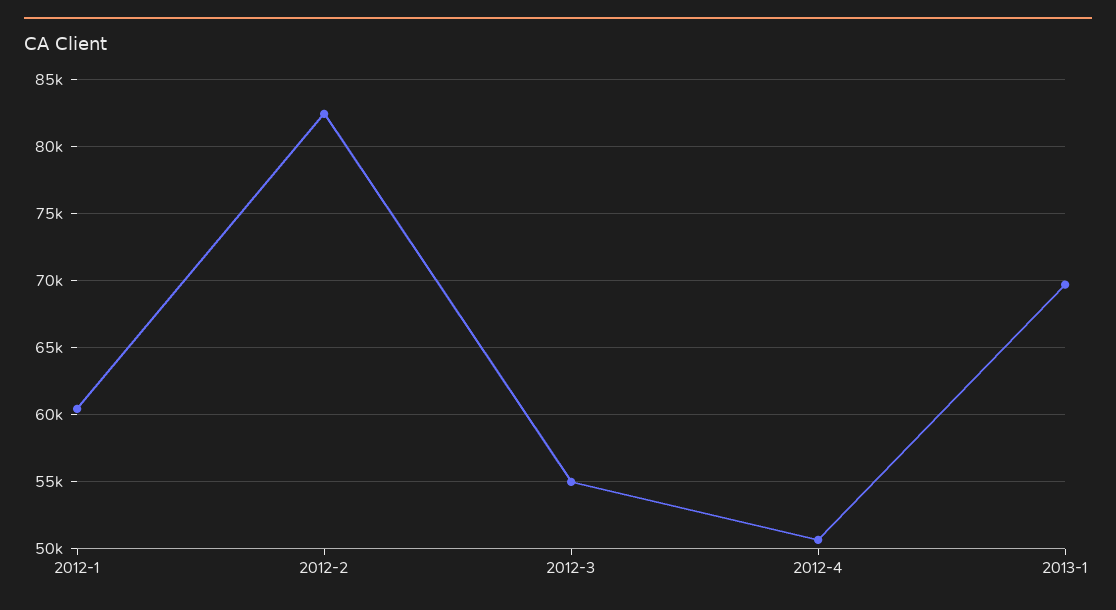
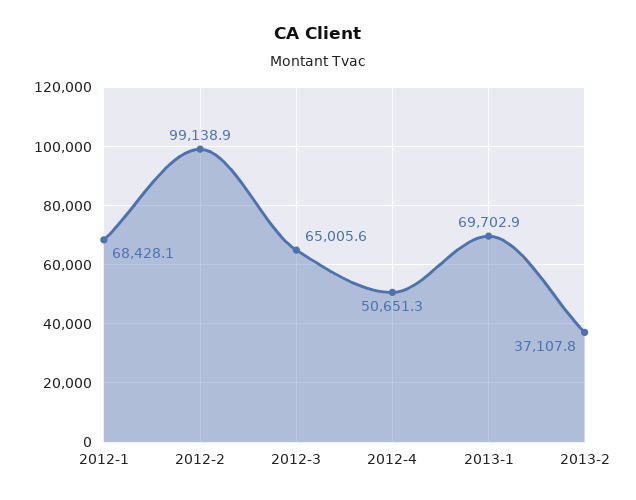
2012-1: 60500 -> 68428.1
2012-2: 82500 -> 99138.9
2012-3: 55000 -> 65005.6
2013-2: none -> 37107.8

